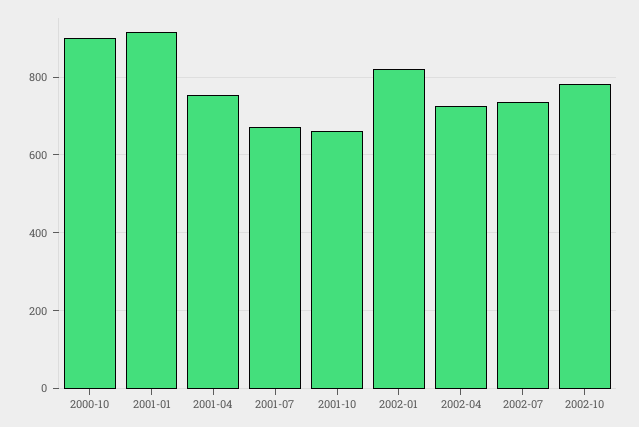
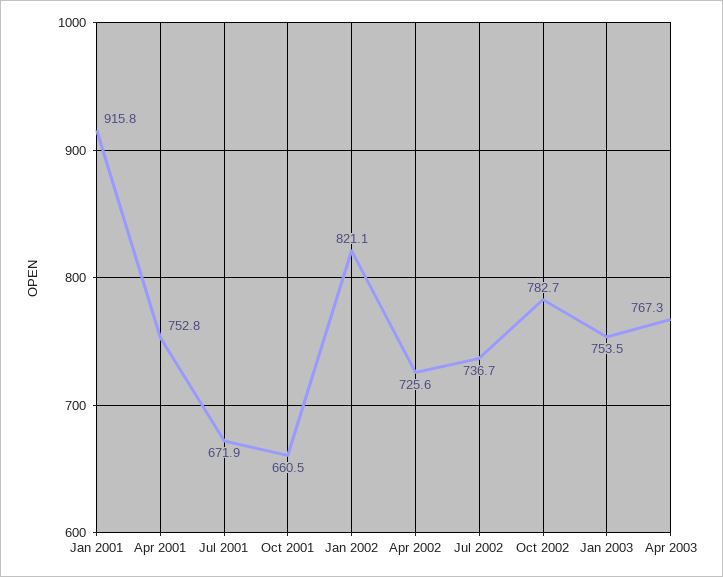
2000-10: 900 -> none
Jan 2003: none -> 753.5
Apr 2003: none -> 767.3

